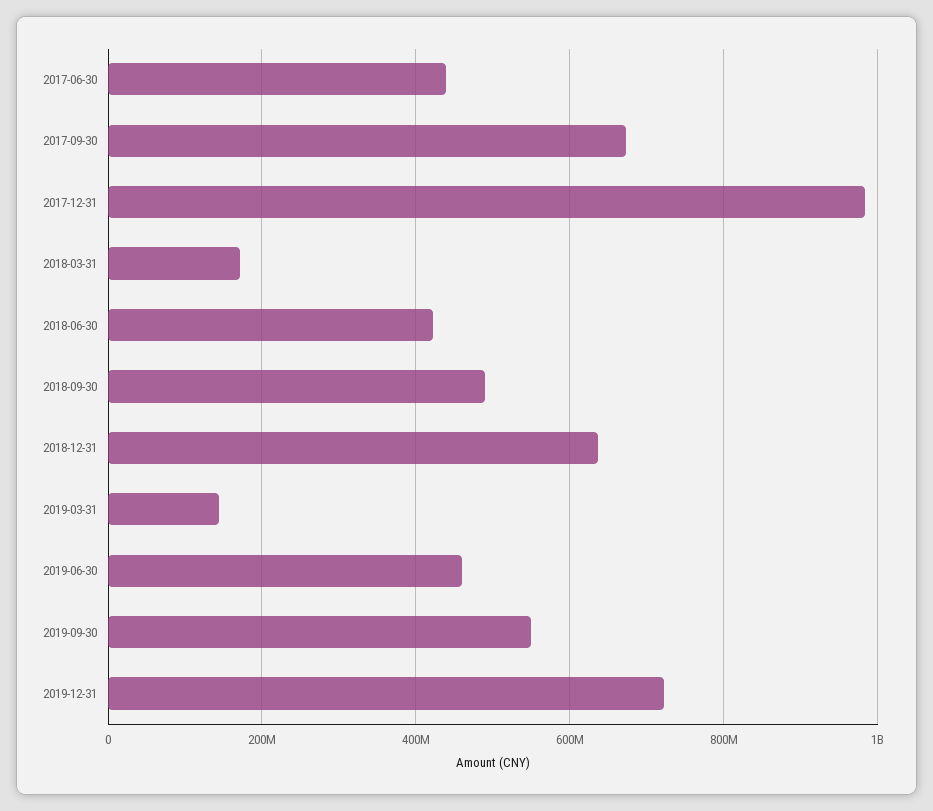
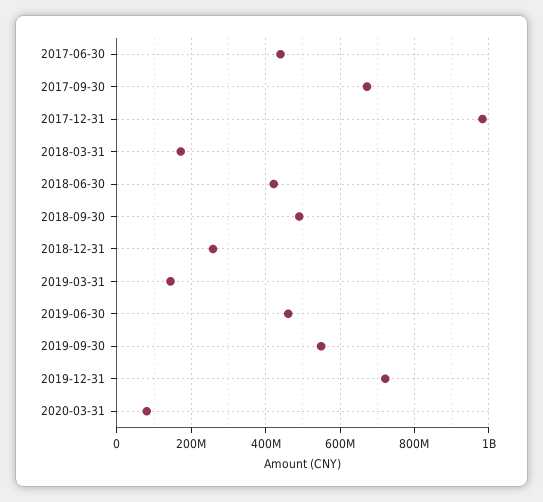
2018-12-31: 640000000 -> 260000000
2020-03-31: none -> 80000000

